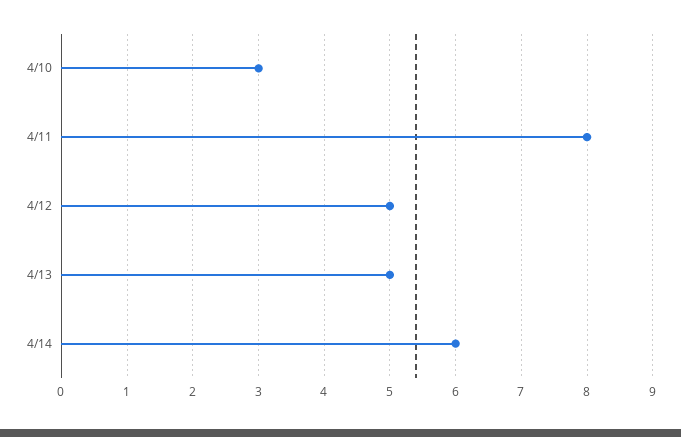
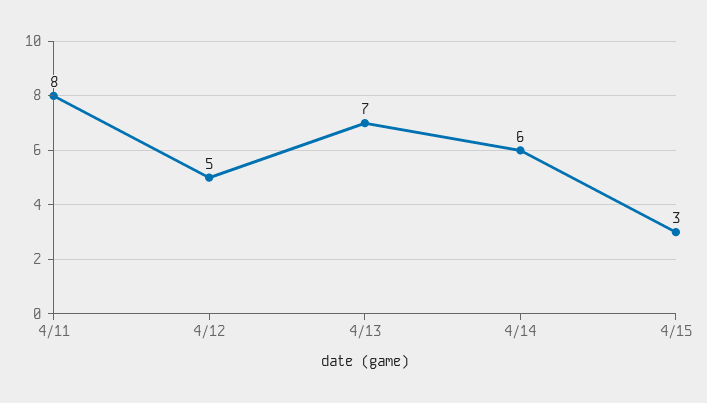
4/10: 3 -> none
4/13: 5 -> 7
4/15: none -> 3

